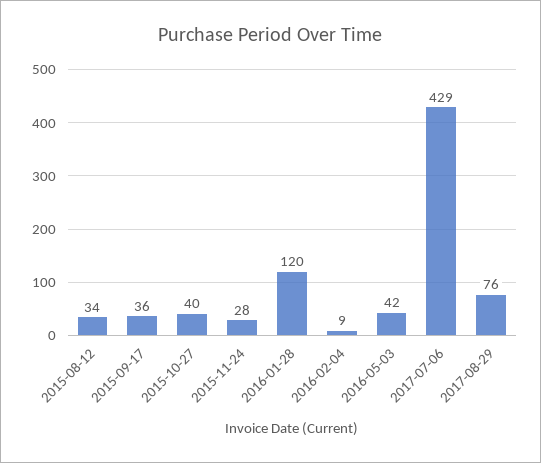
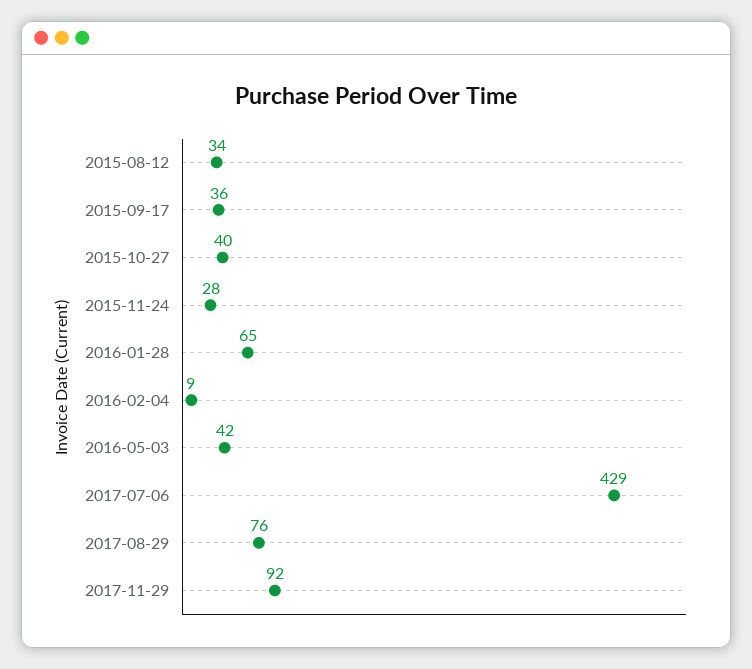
2016-01-28: 120 -> 65
2017-11-29: none -> 92

